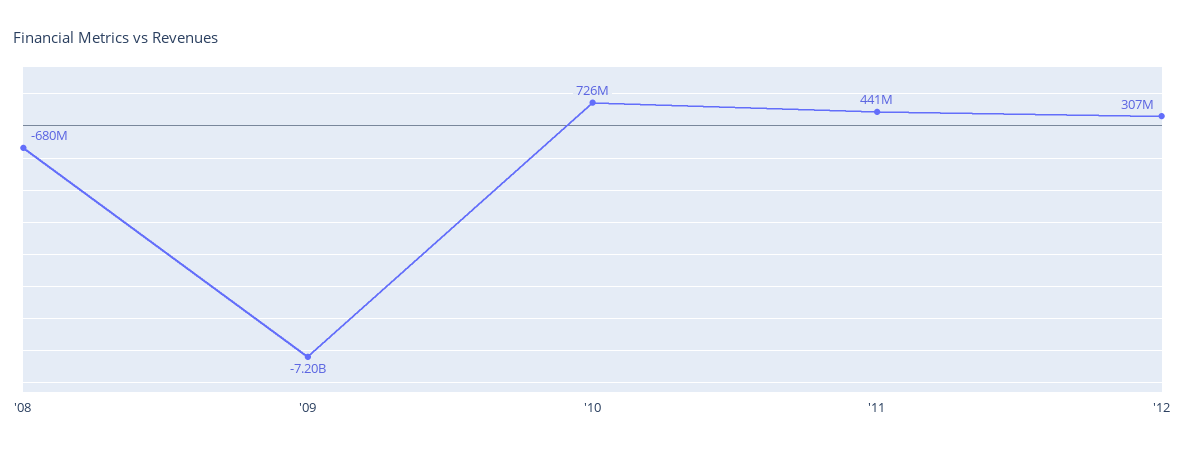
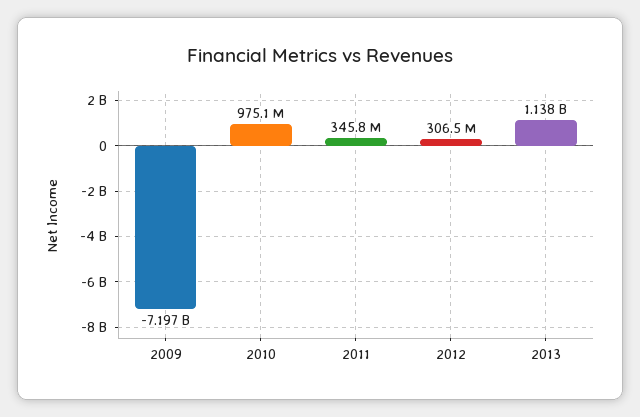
'08: -680000000 -> none
'10: 726000000 -> 975100000
'11: 441000000 -> 345800000
2013: none -> 1138000000

